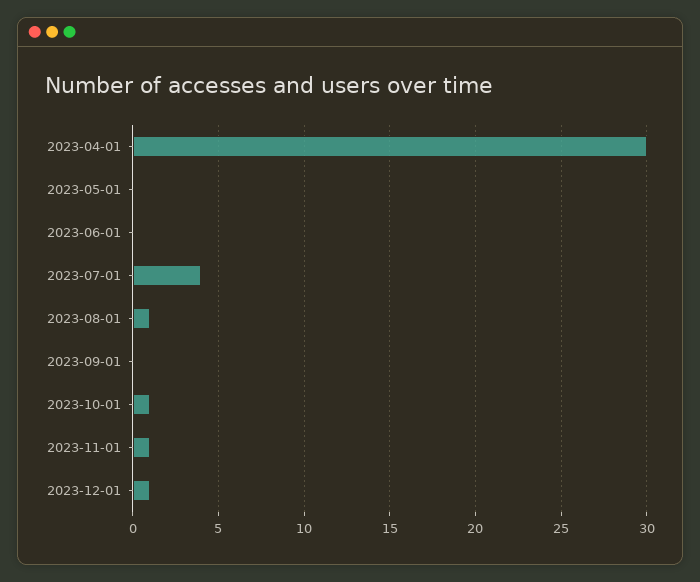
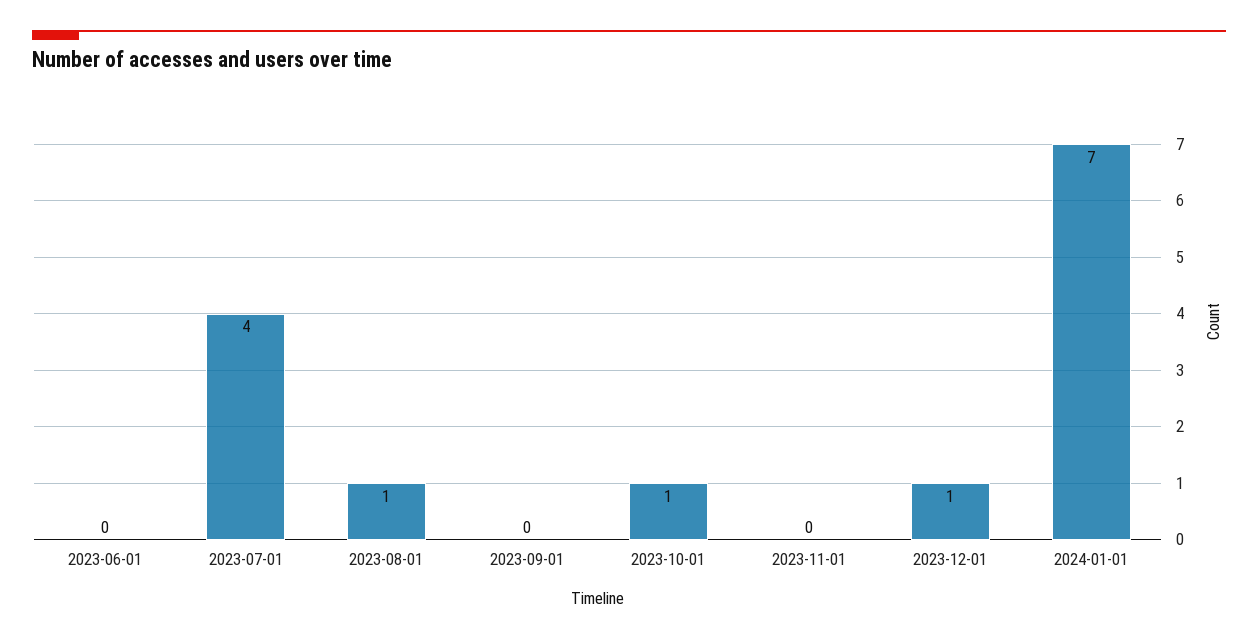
2023-04-01: 30 -> none
2023-05-01: 0 -> none
2023-11-01: 1 -> 0
2024-01-01: none -> 7

